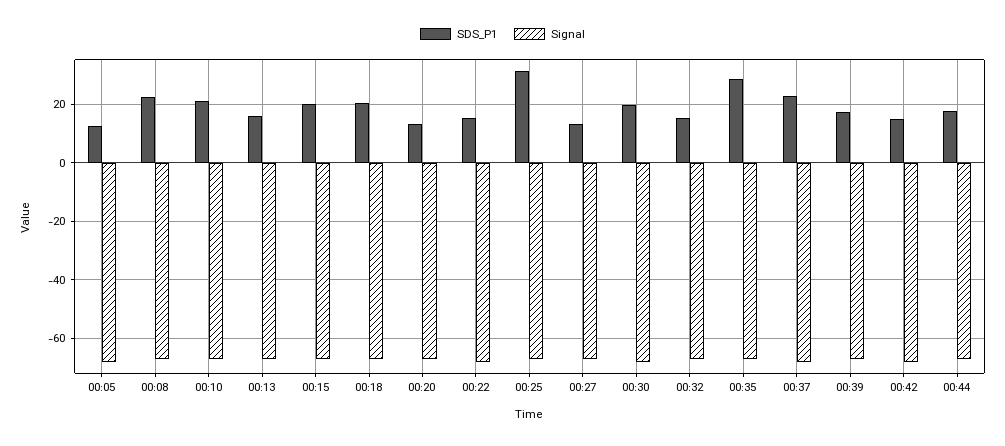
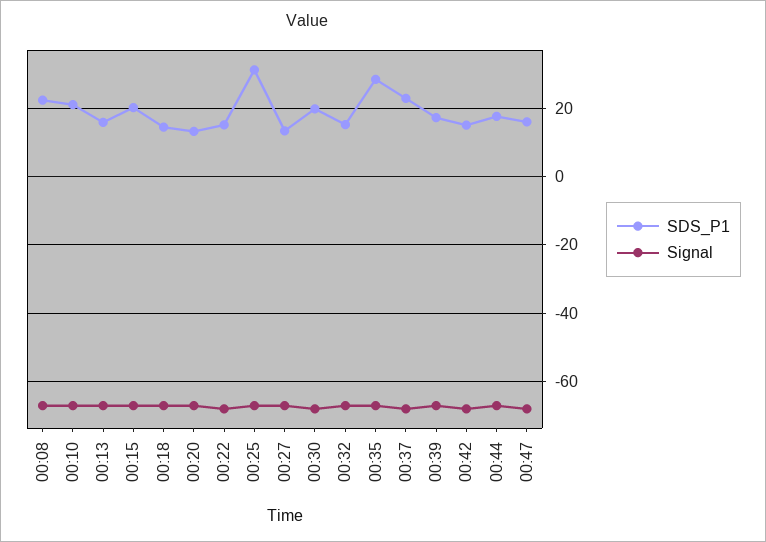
SDS_P1, 00:05: 12.5 -> none
Signal, 00:05: -67.5 -> none
SDS_P1, 00:18: 20 -> 14
SDS_P1, 00:47: none -> 16
Signal, 00:47: none -> -68

